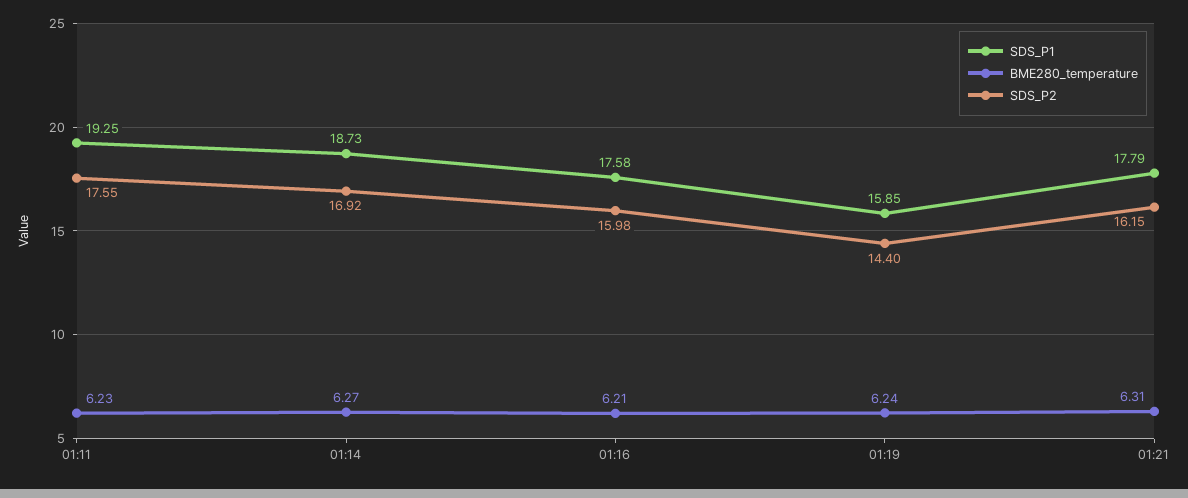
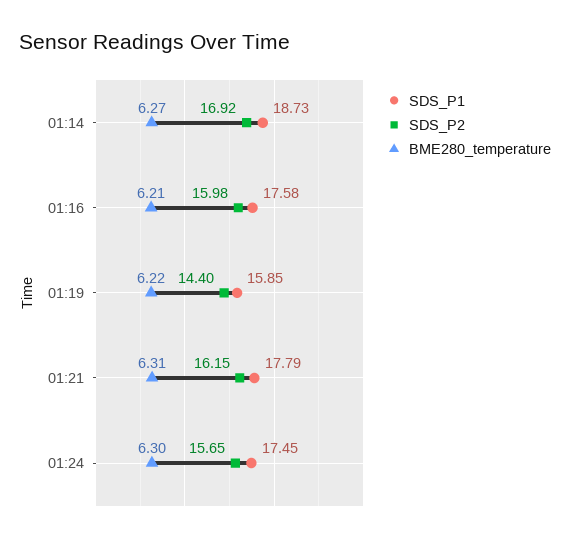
SDS_P1, 01:11: 19.25 -> none
BME280_temperature, 01:11: 6.23 -> none
SDS_P2, 01:11: 17.55 -> none
BME280_temperature, 01:19: 6.24 -> 6.22
SDS_P1, 01:24: none -> 17.45
SDS_P2, 01:24: none -> 15.65
BME280_temperature, 01:24: none -> 6.3

